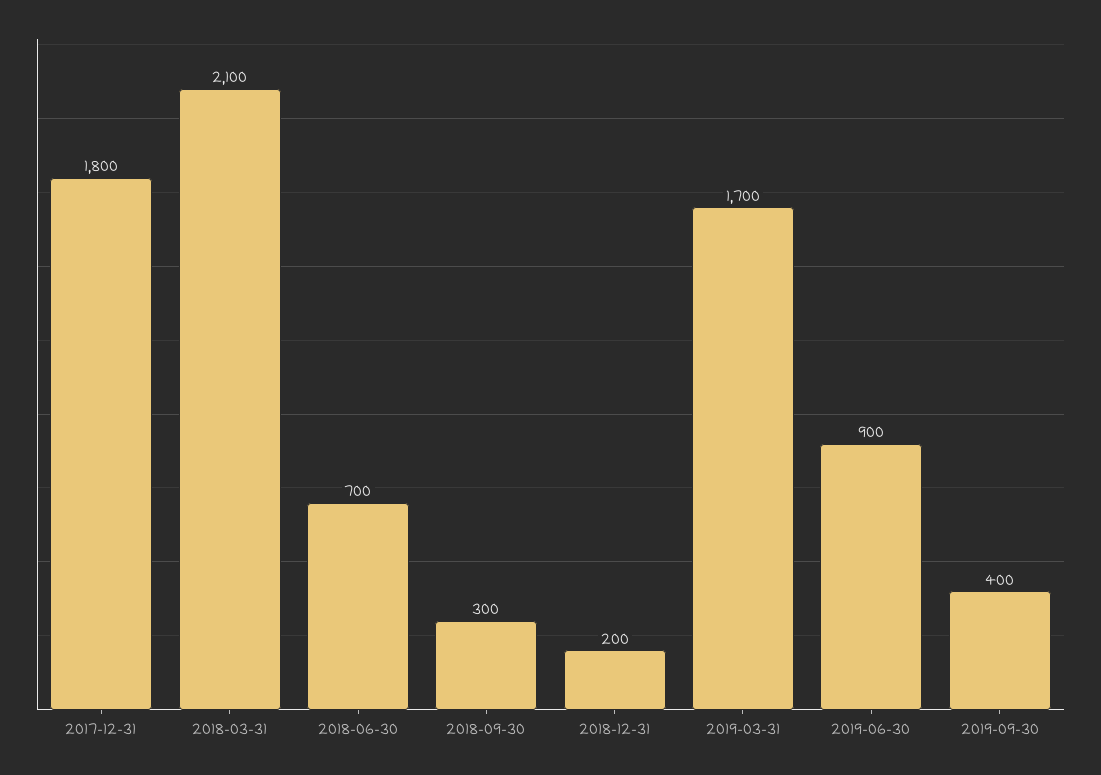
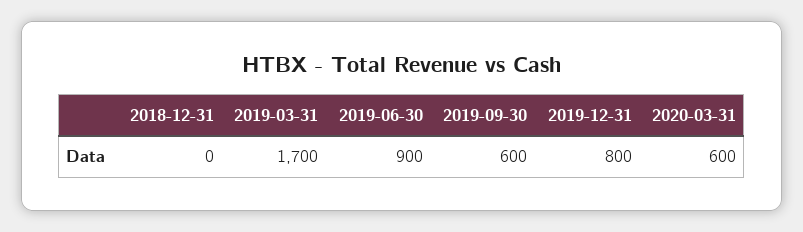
2017-12-31: 1800 -> none
2018-03-31: 2100 -> none
2018-06-30: 700 -> none
2018-09-30: 300 -> none
2018-12-31: 200 -> 0
2019-09-30: 400 -> 600
2019-12-31: none -> 800
2020-03-31: none -> 600

